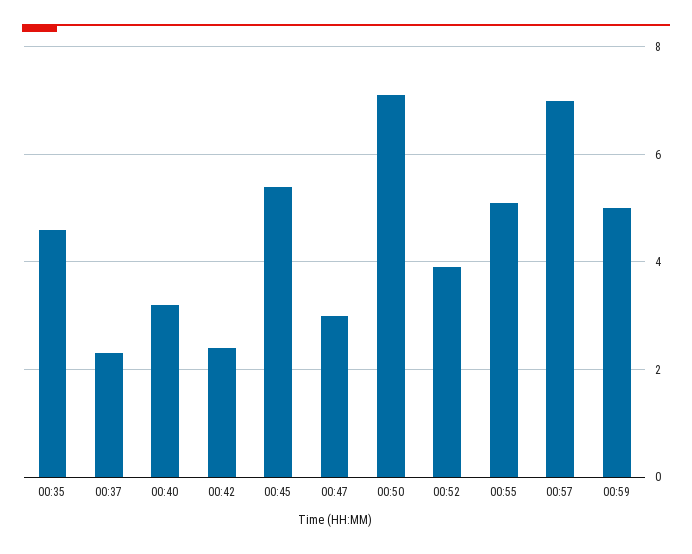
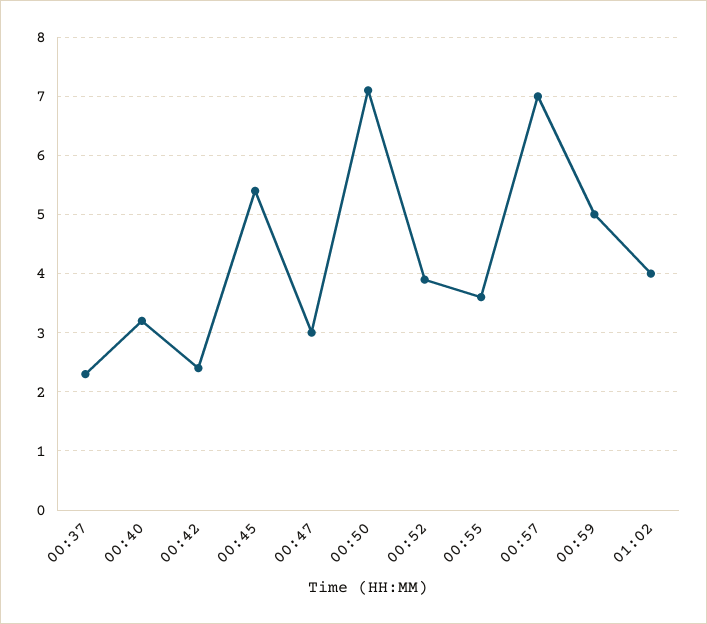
00:35: 4.5 -> none
00:55: 5 -> 3.5
01:02: none -> 4

